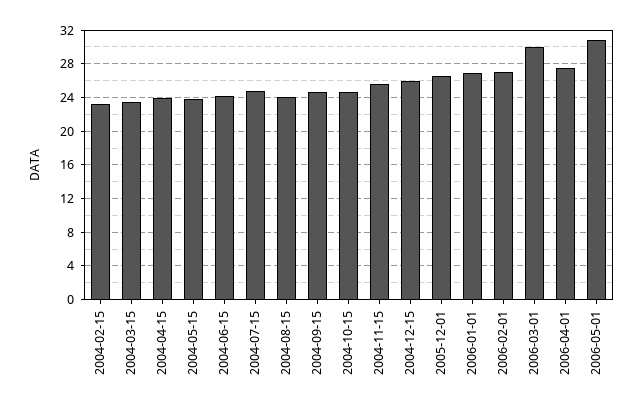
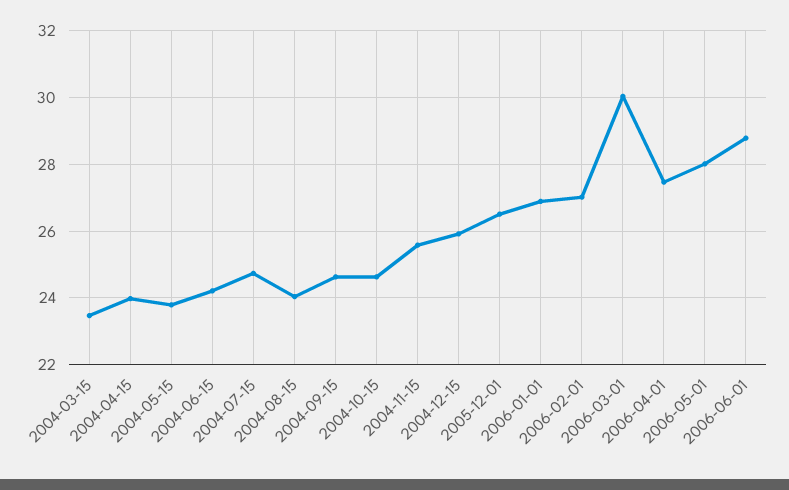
2004-02-15: 23 -> none
2006-05-01: 31 -> 28
2006-06-01: none -> 28.8

